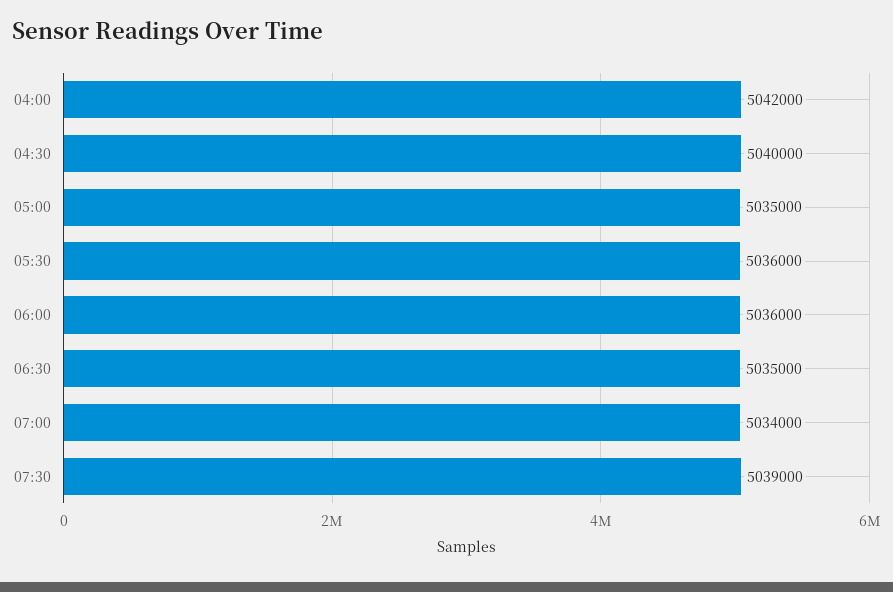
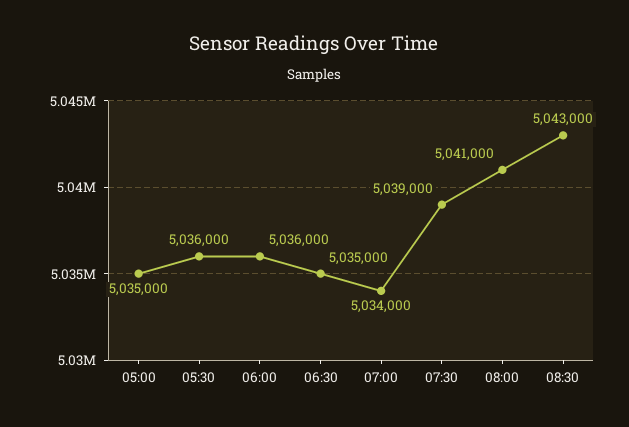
04:00: 5042000 -> none
04:30: 5040000 -> none
08:00: none -> 5041000
08:30: none -> 5043000

